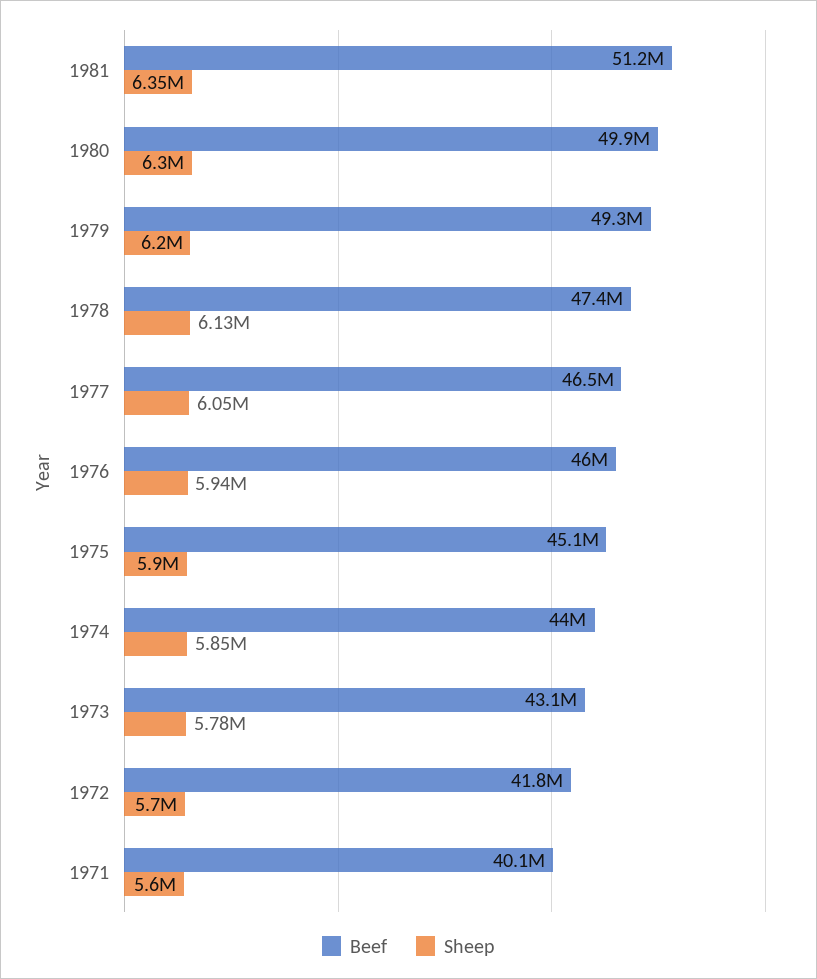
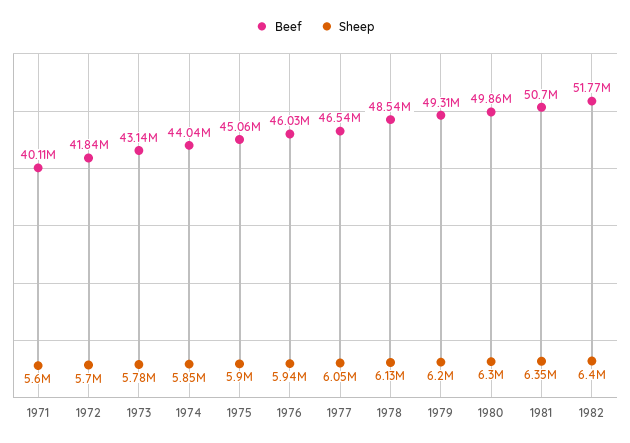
Beef, 1981: 51200000 -> 50700000
Beef, 1978: 47400000 -> 48540000
Beef, 1982: none -> 51770000
Sheep, 1982: none -> 6400000

